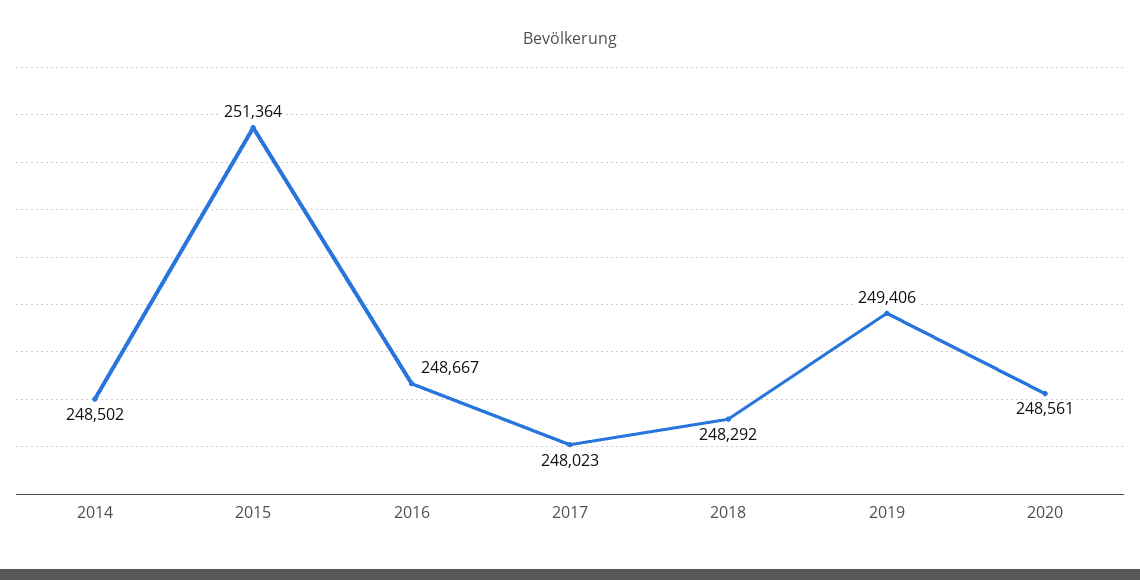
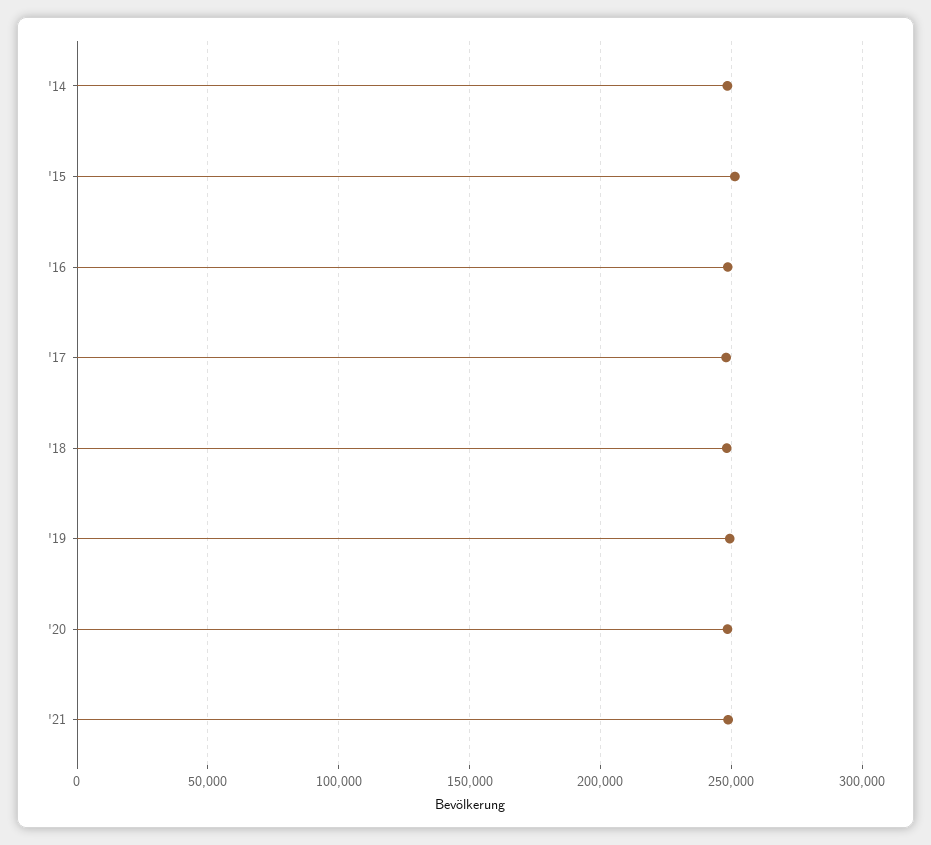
'21: none -> 250000

